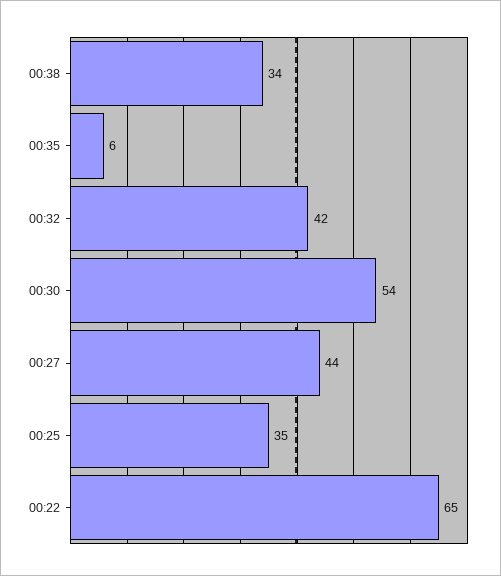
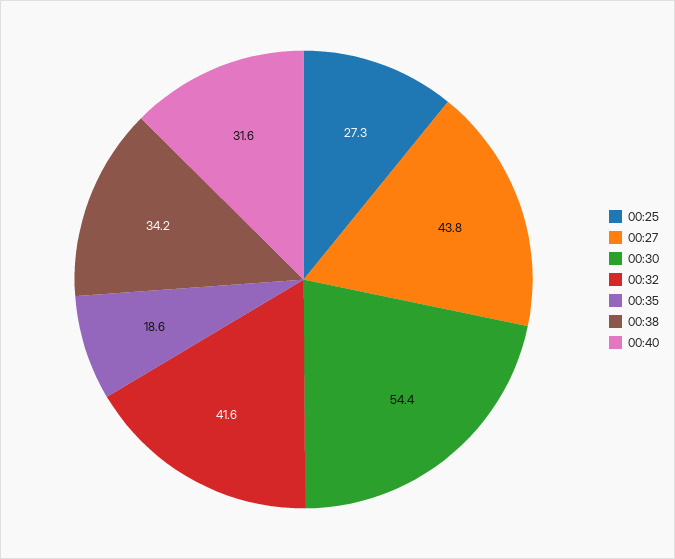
00:35: 6 -> 18.6
00:25: 35 -> 27.3
00:22: 65 -> none
00:40: none -> 31.6

